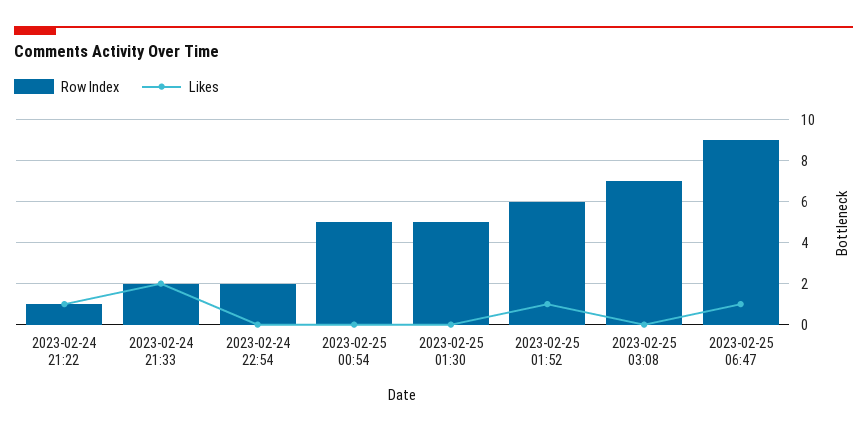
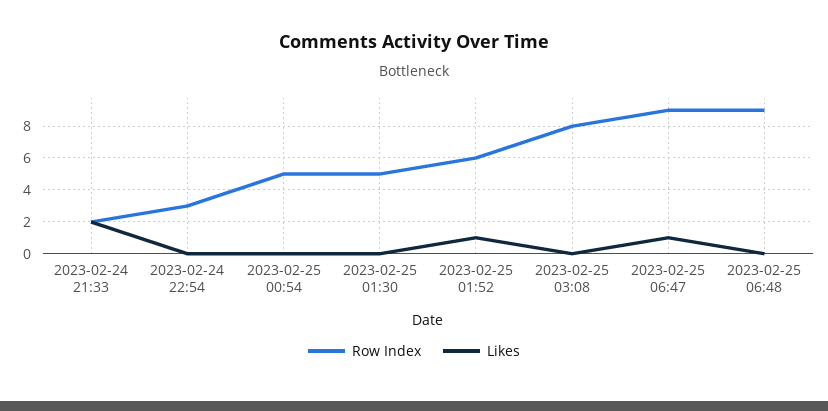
Row Index, 2023-02-24 21:22: 1 -> none
Likes, 2023-02-24 21:22: 1 -> none
Row Index, 2023-02-24 22:54: 2 -> 3
Row Index, 2023-02-25 03:08: 7 -> 8
Row Index, 2023-02-25 06:48: none -> 9
Likes, 2023-02-25 06:48: none -> 0

